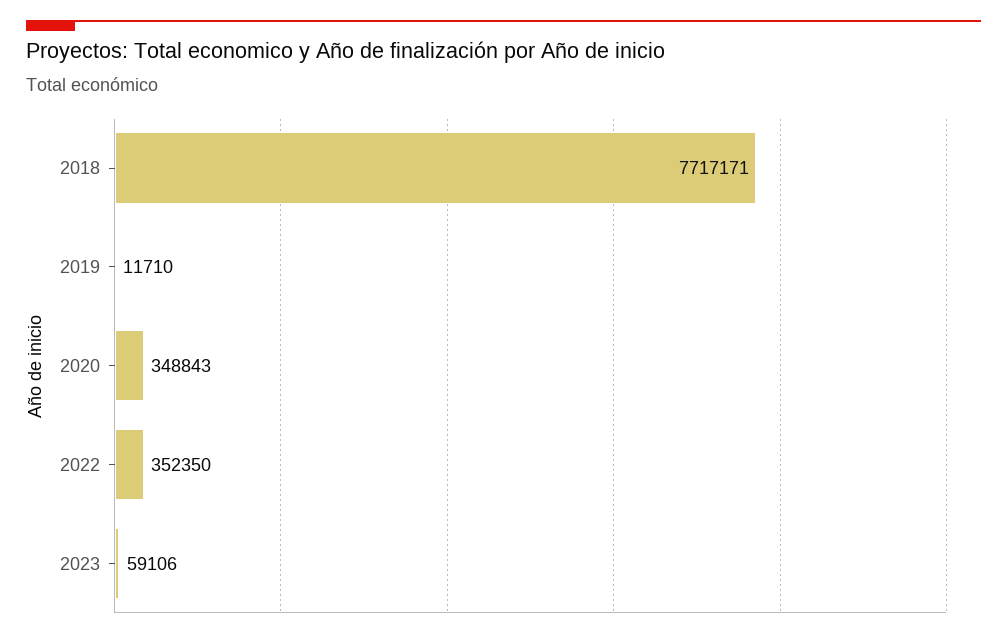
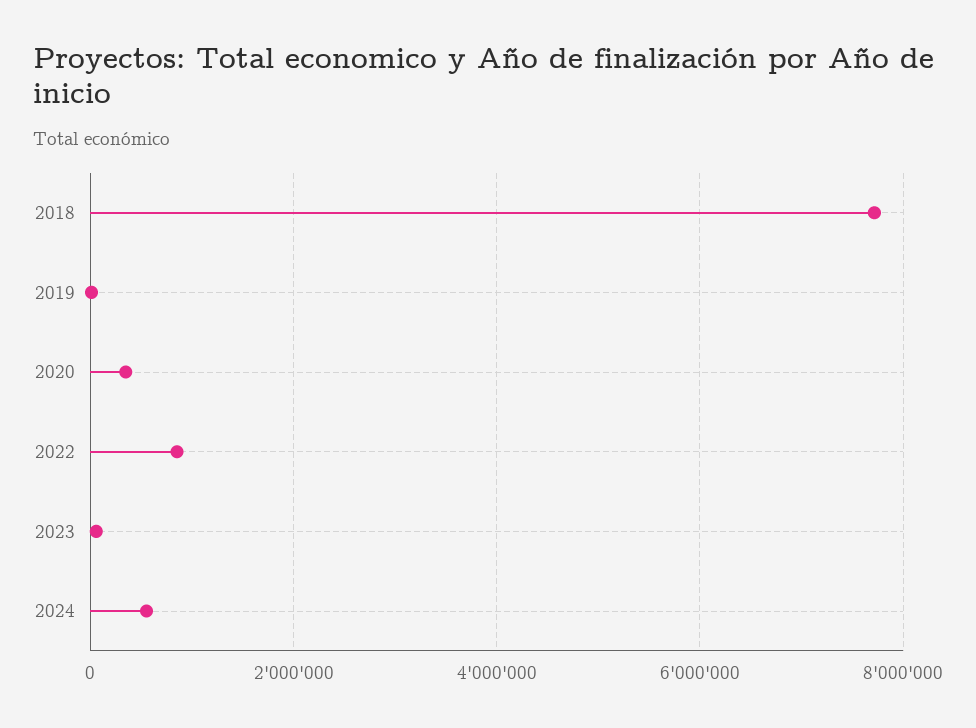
2022: 352350 -> 800000
2024: none -> 600000

